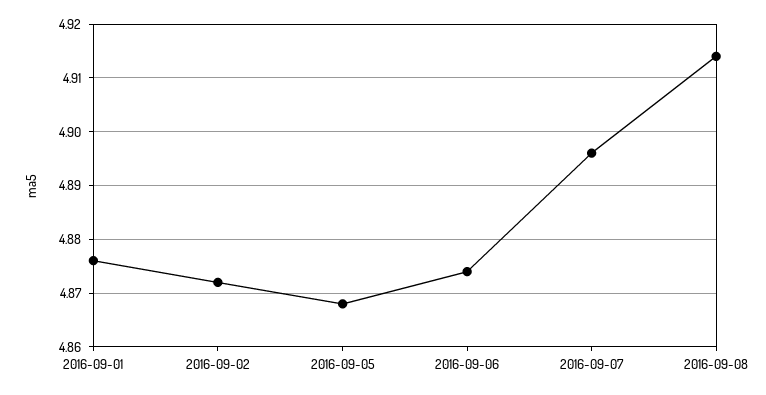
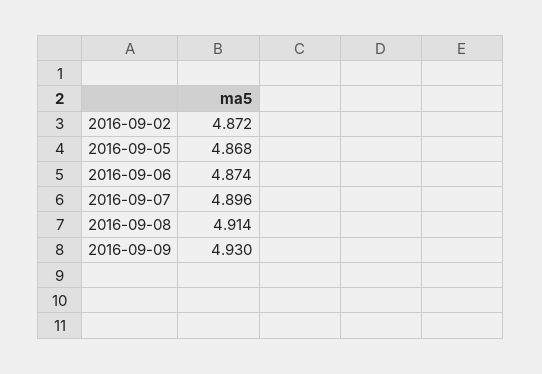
2016-09-01: 4.875 -> none
2016-09-09: none -> 4.93

